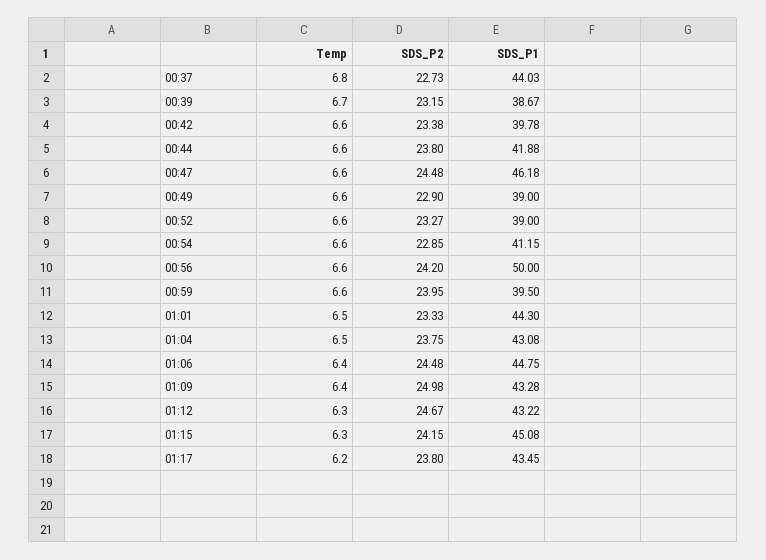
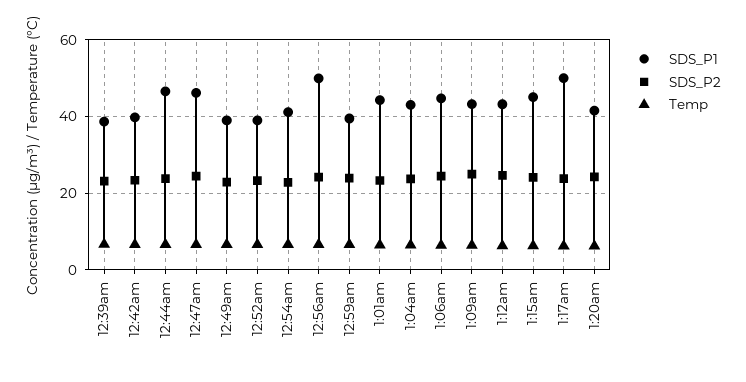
Temp, 00:37: 6.8 -> none
SDS_P2, 00:37: 22.73 -> none
SDS_P1, 00:37: 44.03 -> none
SDS_P1, 00:44: 41.88 -> 46
SDS_P1, 01:17: 43.45 -> 50
SDS_P1, 1:20am: none -> 42
SDS_P2, 1:20am: none -> 24
Temp, 1:20am: none -> 6

